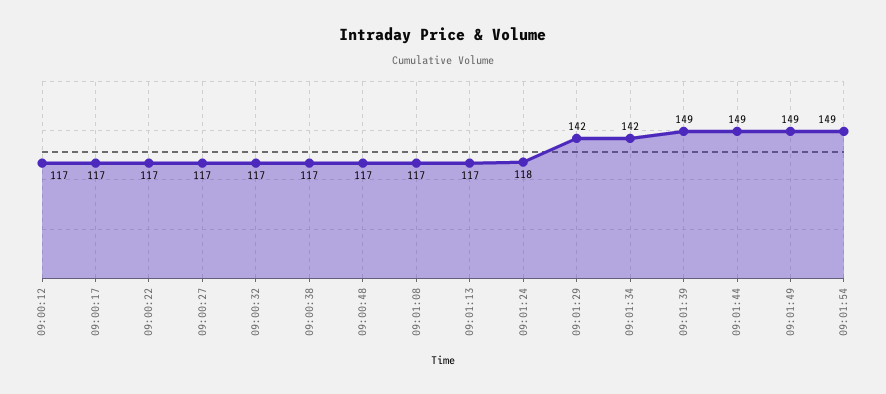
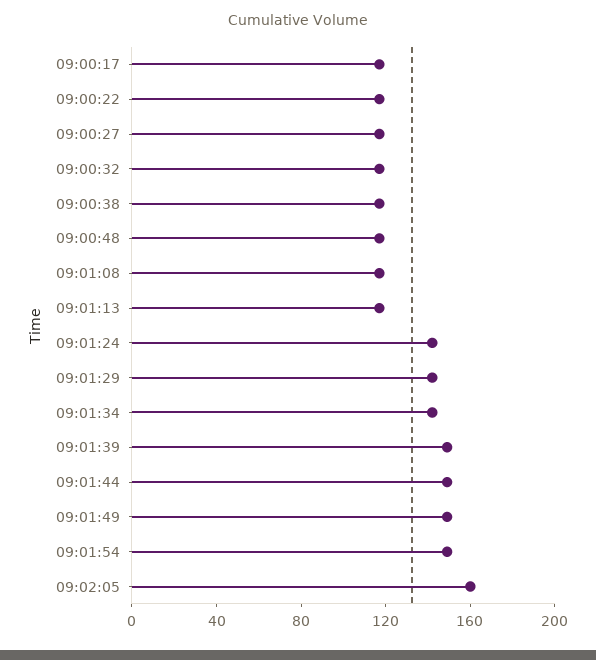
09:00:12: 117 -> none
09:01:24: 118 -> 140
09:02:05: none -> 160

